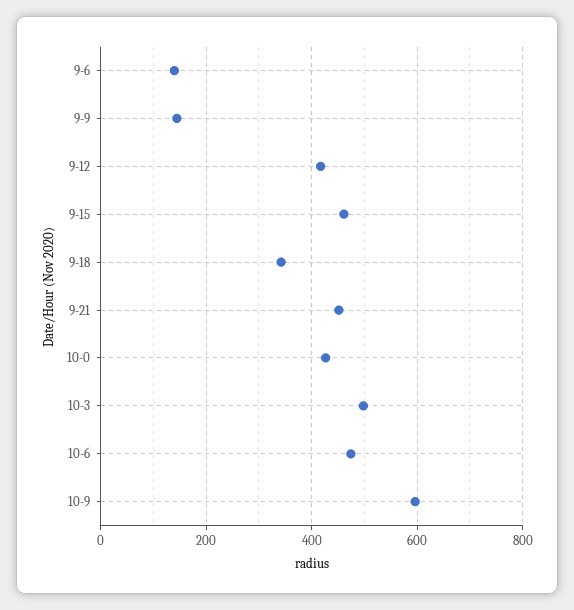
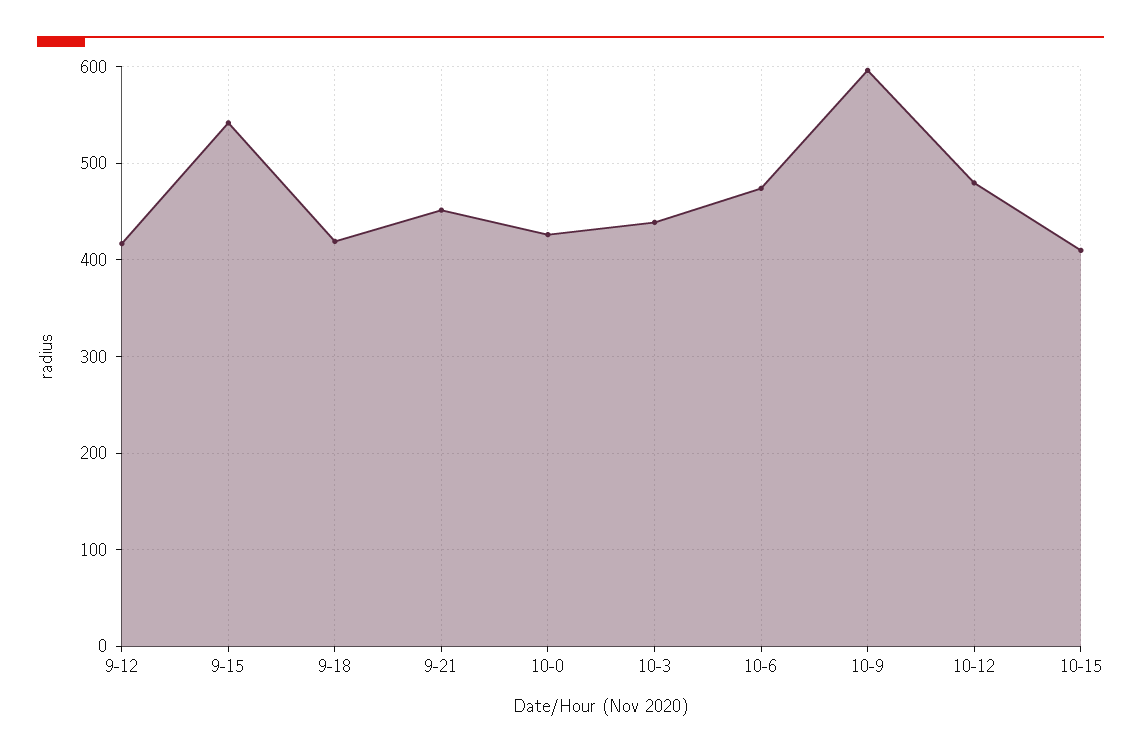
9-6: 140 -> none
9-9: 140 -> none
9-15: 460 -> 540
9-18: 340 -> 420
10-3: 500 -> 440
10-12: none -> 480
10-15: none -> 410

